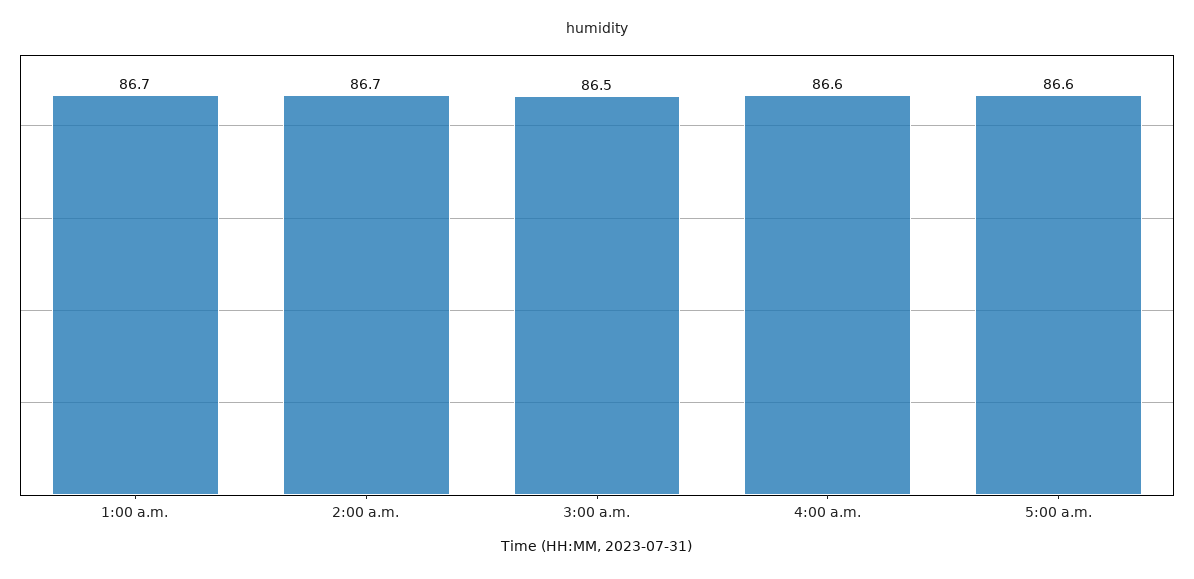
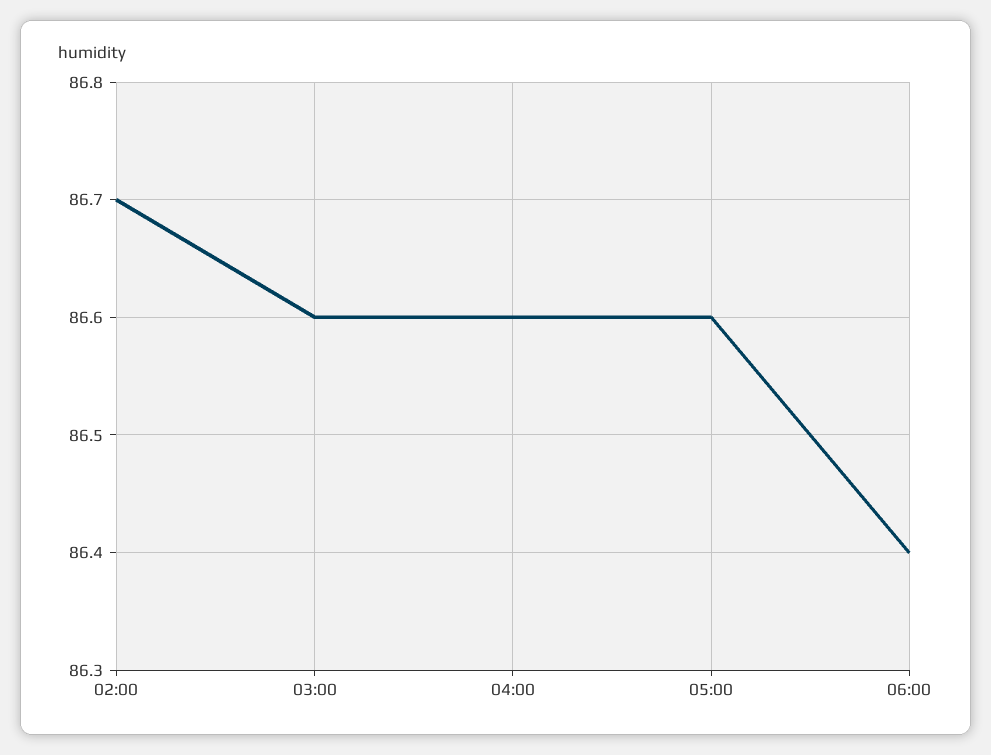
1:00 a.m.: 86.7 -> none
3:00 a.m.: 86.5 -> 86.6
06:00: none -> 86.4

